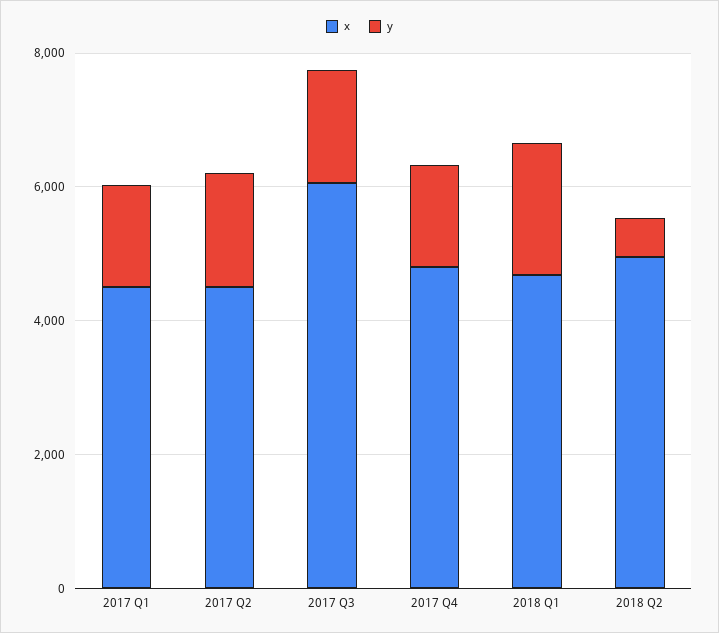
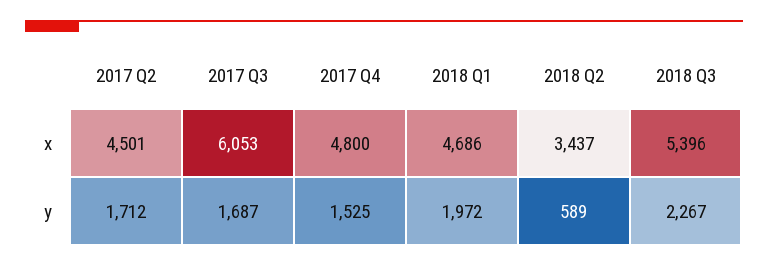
x, 2017 Q1: 4500 -> none
y, 2017 Q1: 1500 -> none
x, 2018 Q2: 5000 -> 3437
x, 2018 Q3: none -> 5396
y, 2018 Q3: none -> 2267

